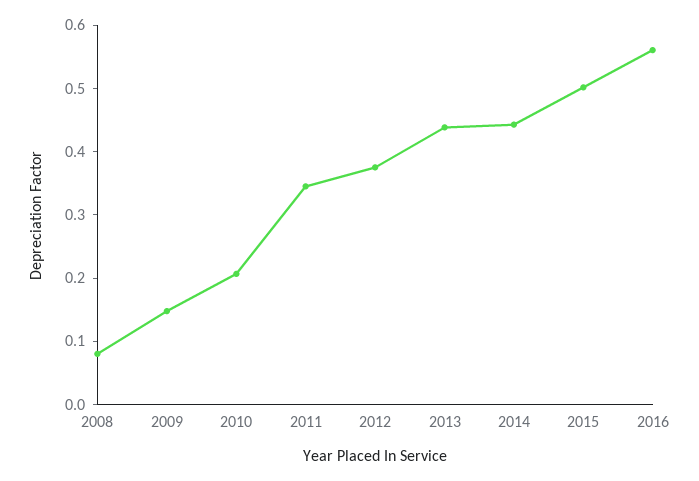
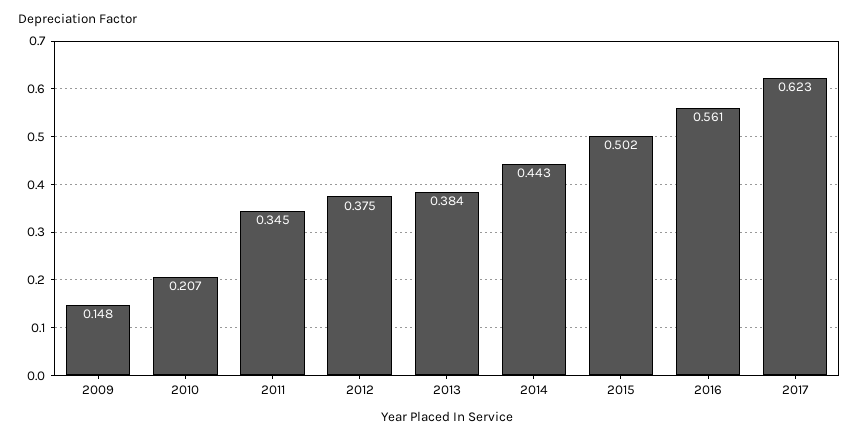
2008: 0.08 -> none
2013: 0.44 -> 0.384
2017: none -> 0.623

